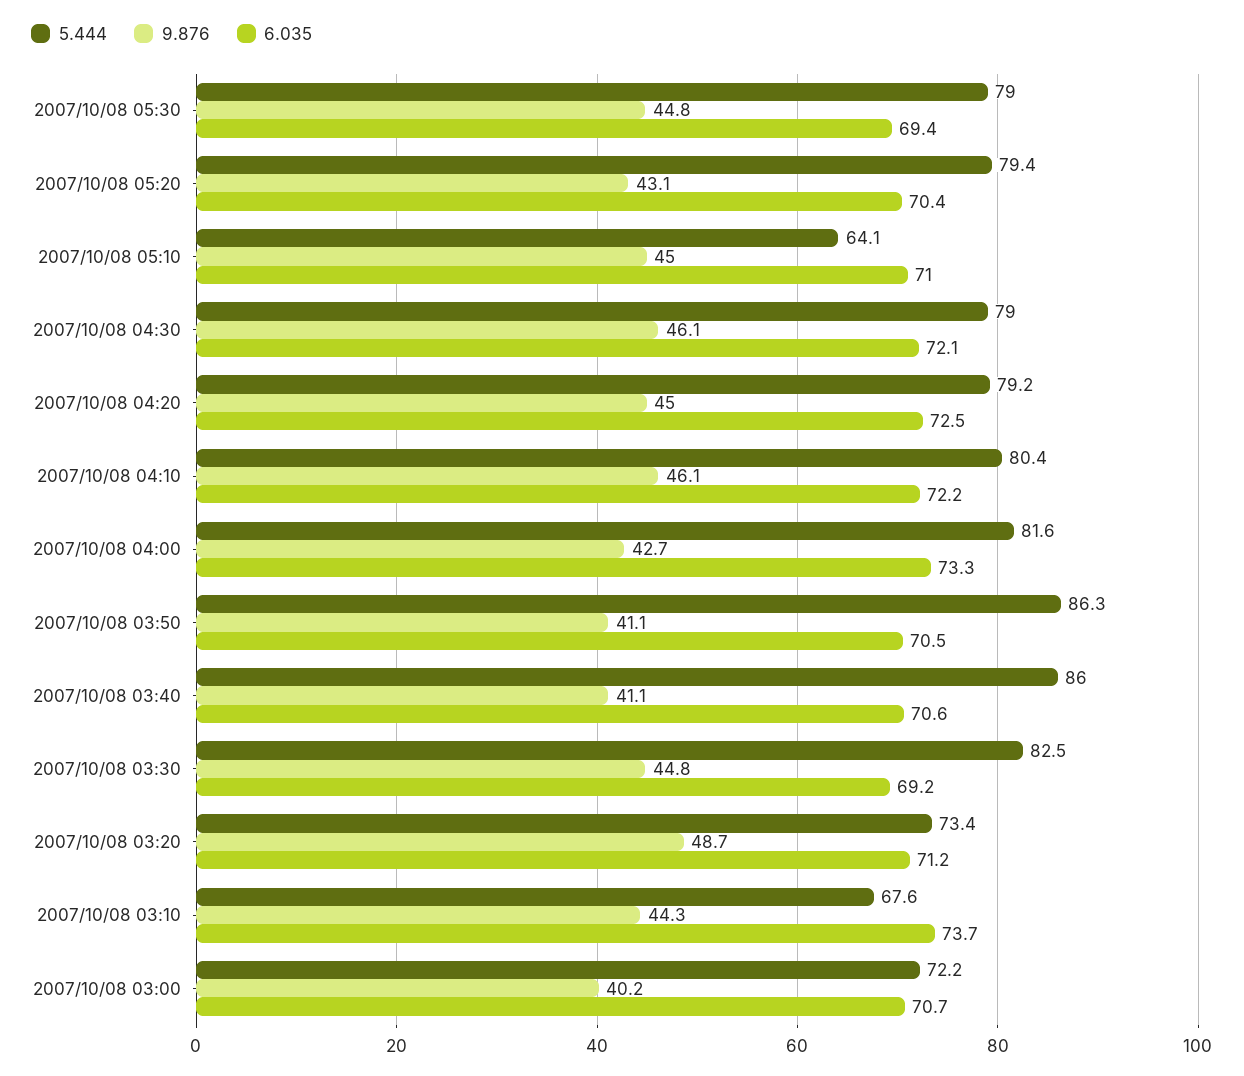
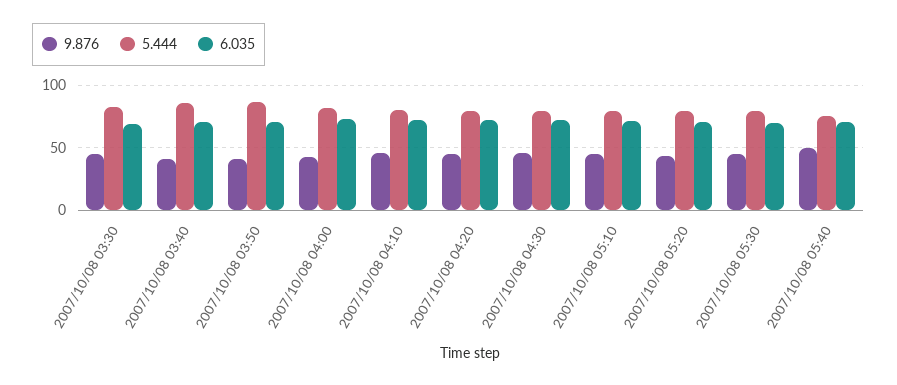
5.444, 2007/10/08 05:10: 64.1 -> 80
5.444, 2007/10/08 03:20: 73.4 -> none
9.876, 2007/10/08 03:20: 48.7 -> none
6.035, 2007/10/08 03:20: 71.2 -> none
5.444, 2007/10/08 03:10: 67.6 -> none
9.876, 2007/10/08 03:10: 44.3 -> none
6.035, 2007/10/08 03:10: 73.7 -> none
5.444, 2007/10/08 03:00: 72.2 -> none
9.876, 2007/10/08 03:00: 40.2 -> none
6.035, 2007/10/08 03:00: 70.7 -> none
9.876, 2007/10/08 05:40: none -> 50
5.444, 2007/10/08 05:40: none -> 75
6.035, 2007/10/08 05:40: none -> 70

